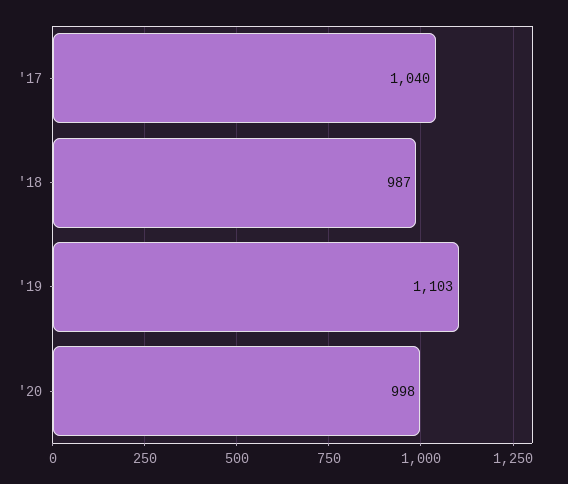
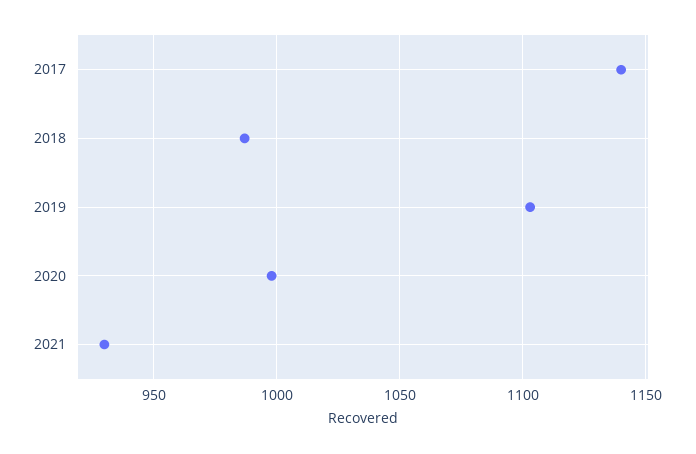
'17: 1040 -> 1140
2021: none -> 930

